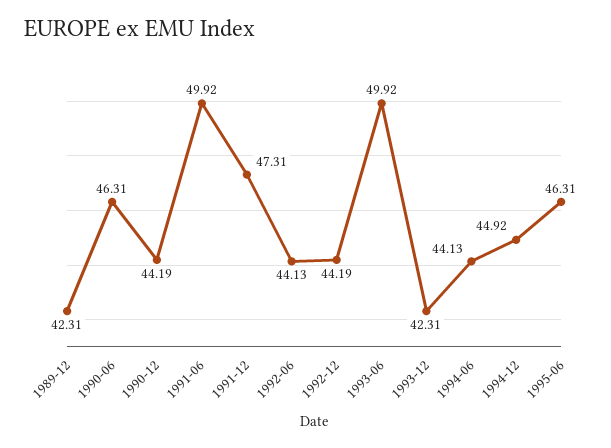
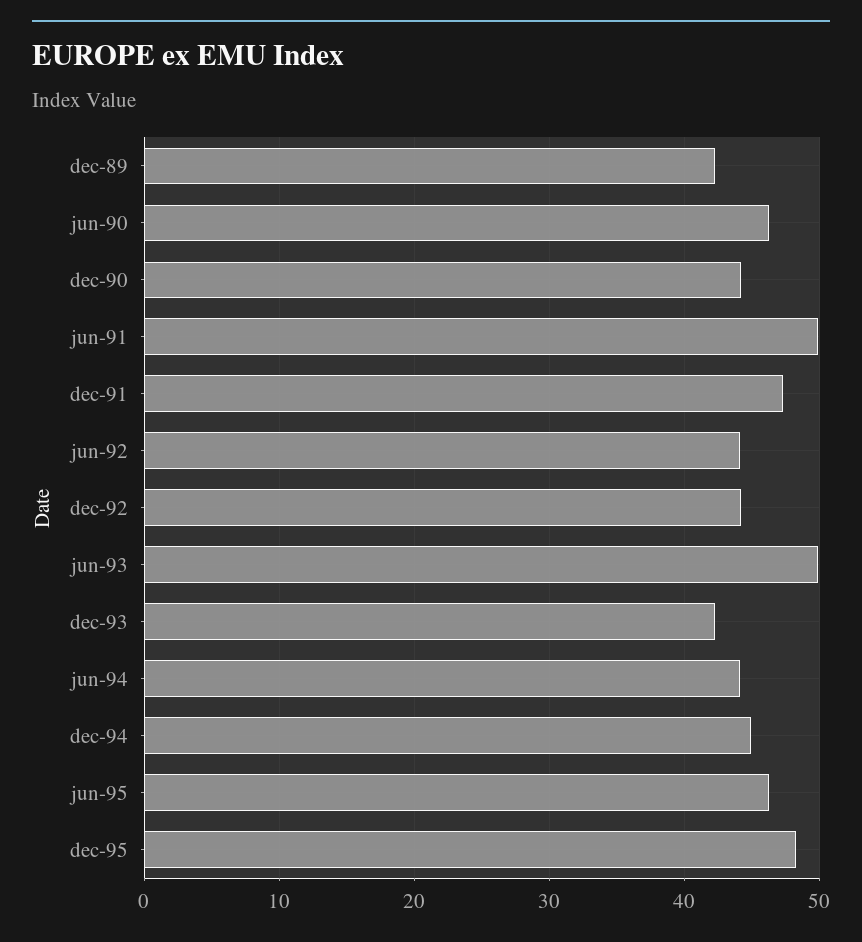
dec-95: none -> 48

